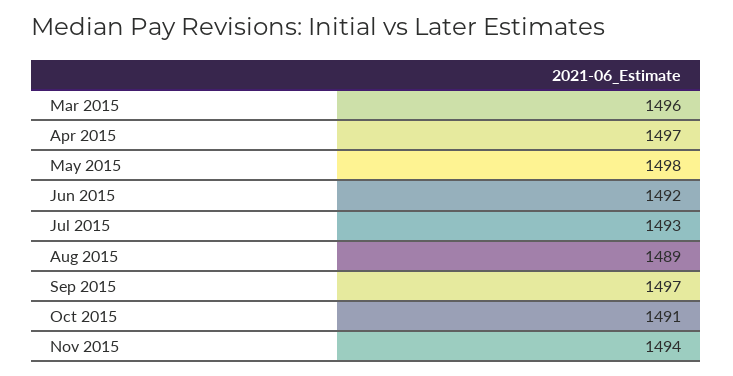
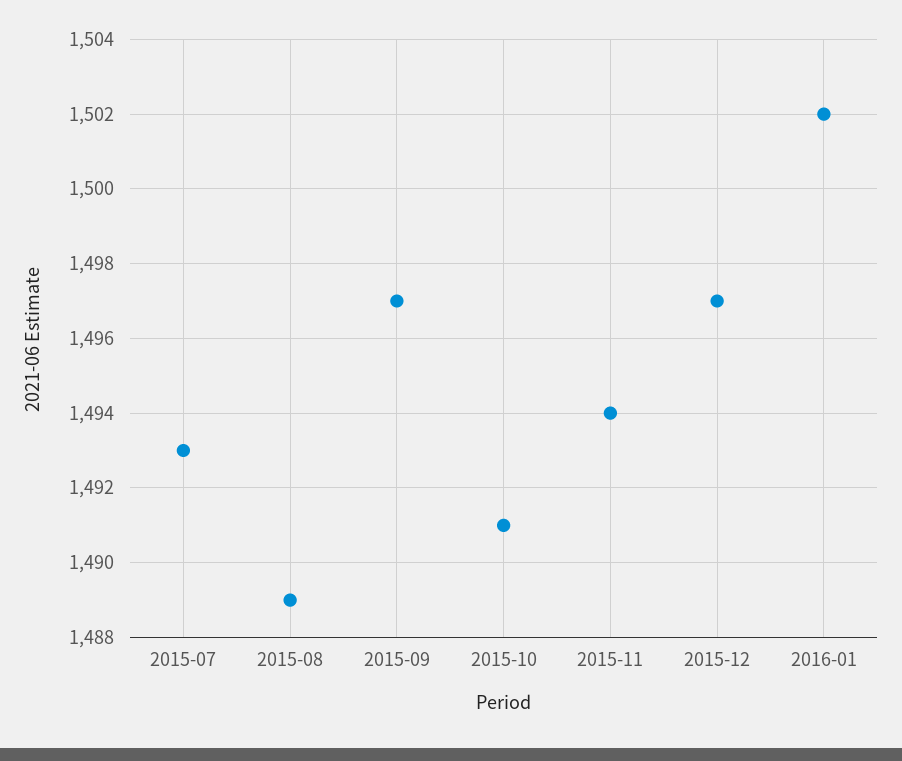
Mar 2015: 1496 -> none
Apr 2015: 1497 -> none
May 2015: 1498 -> none
Jun 2015: 1492 -> none
2015-12: none -> 1497
2016-01: none -> 1502

